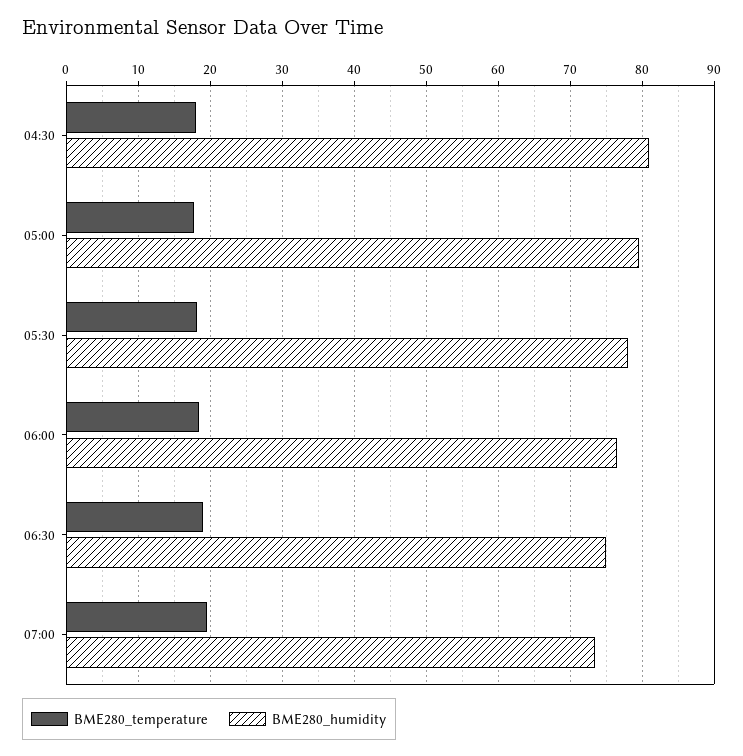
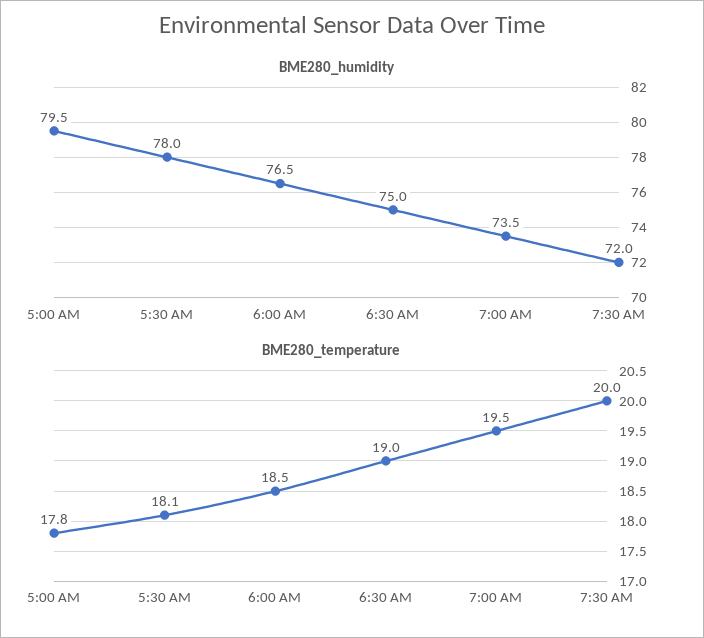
BME280_temperature, 04:30: 18 -> none
BME280_humidity, 04:30: 81 -> none
BME280_humidity, 7:30 AM: none -> 72
BME280_temperature, 7:30 AM: none -> 20

